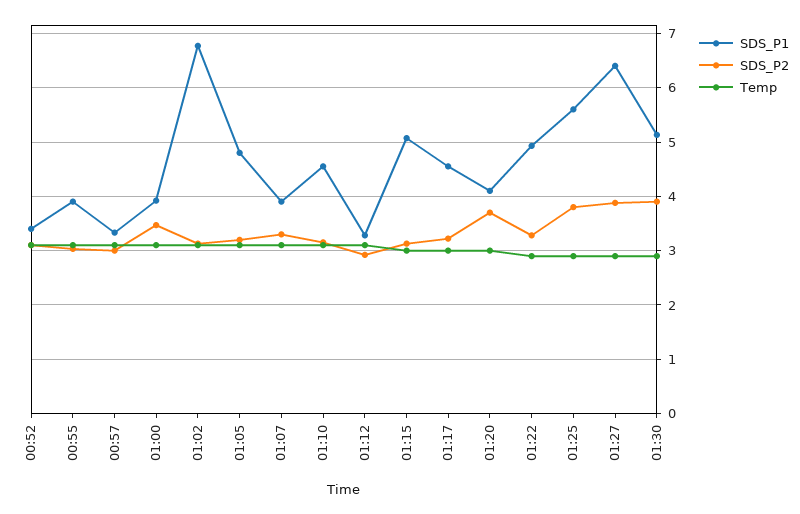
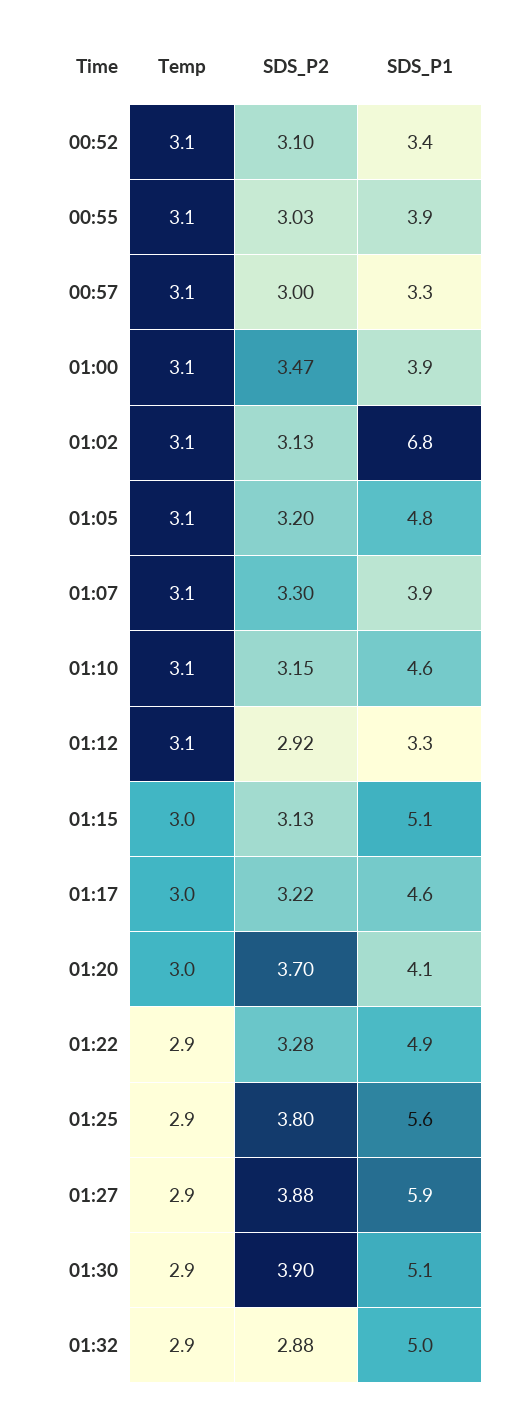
SDS_P1, 01:27: 6.4 -> 5.9
Temp, 01:32: none -> 2.9
SDS_P2, 01:32: none -> 2.88
SDS_P1, 01:32: none -> 5

